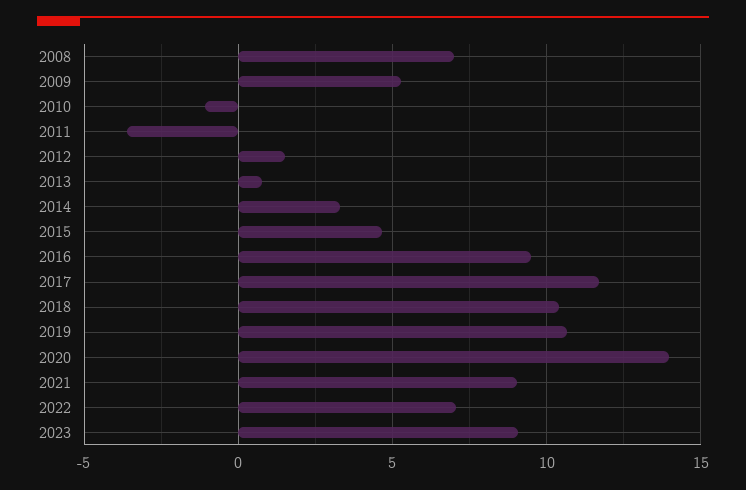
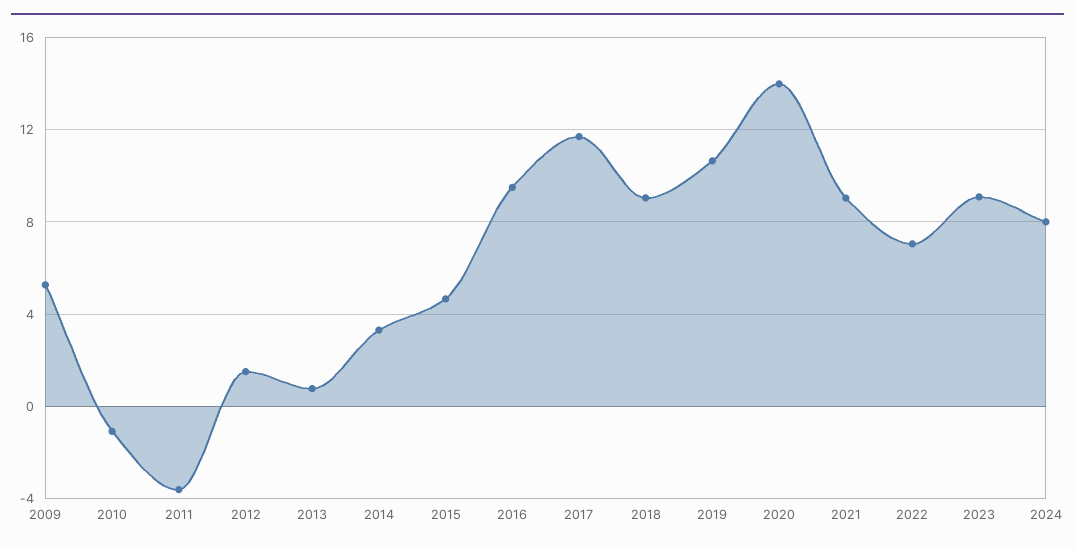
2008: 7 -> none
2018: 10.5 -> 9
2024: none -> 8

